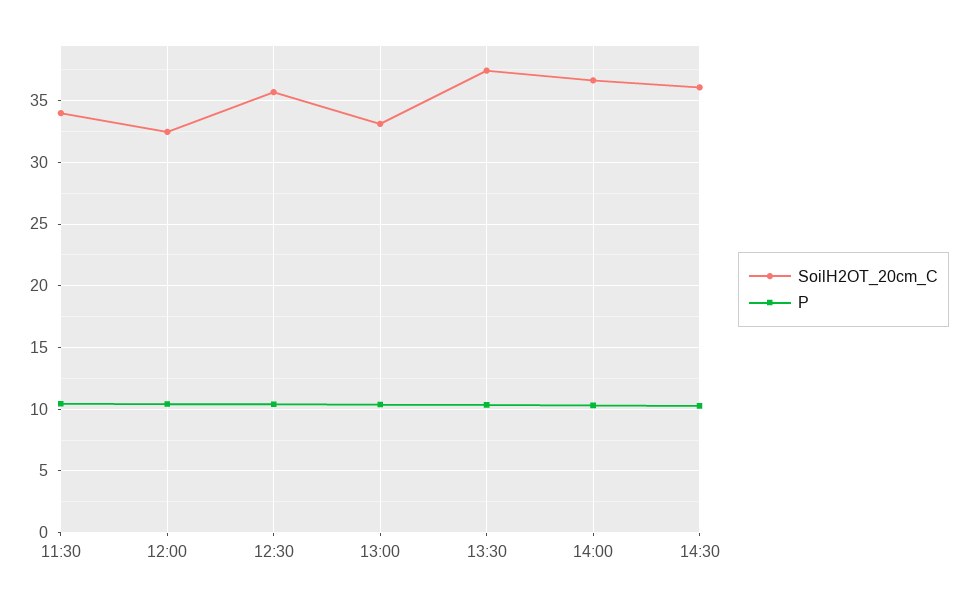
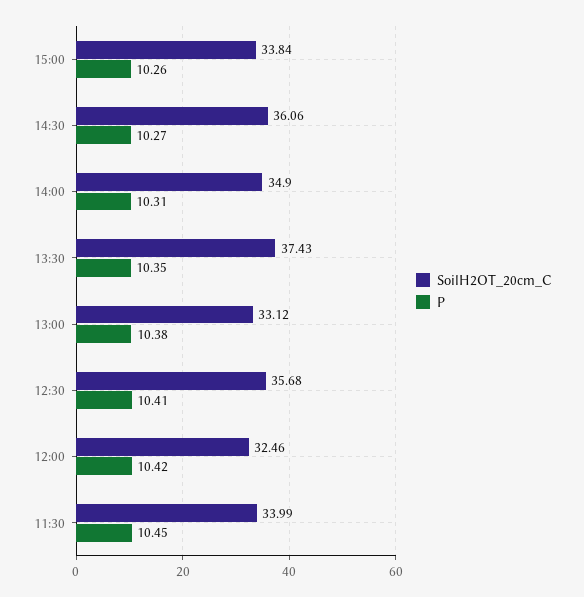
SoilH2OT_20cm_C, 14:00: 36.5 -> 34.9
SoilH2OT_20cm_C, 15:00: none -> 33.84
P, 15:00: none -> 10.26

